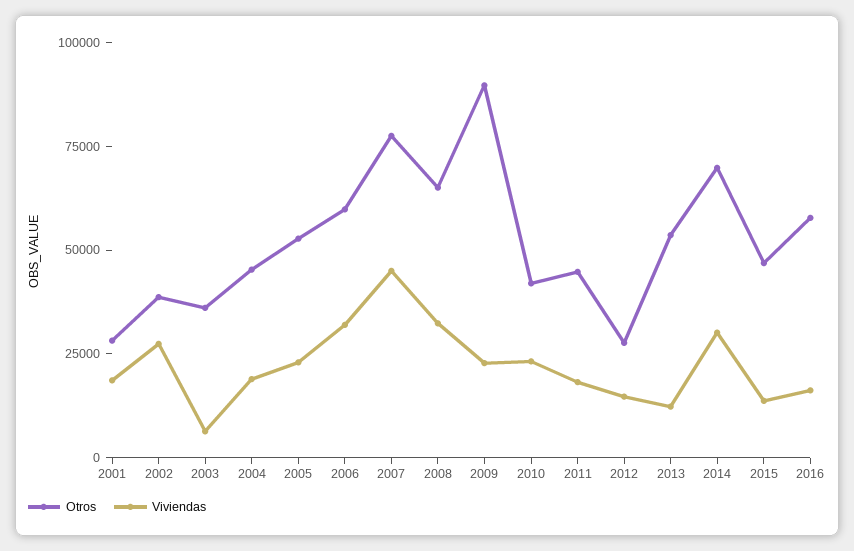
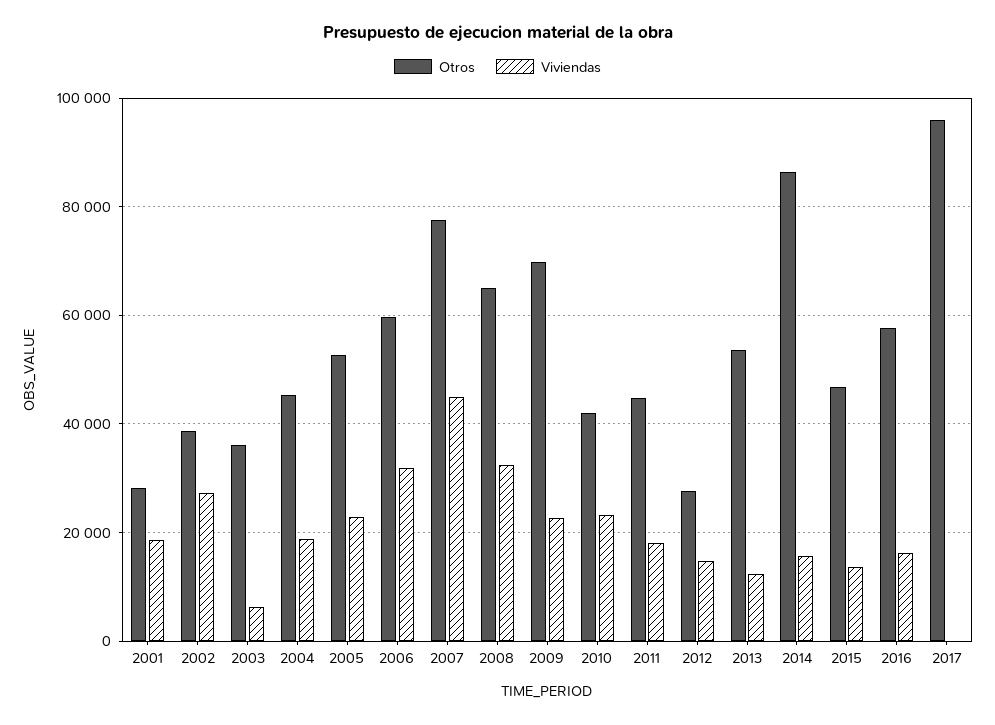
Otros, 2009: 90000 -> 70000
Otros, 2014: 70000 -> 86000
Viviendas, 2014: 30000 -> 16000
Otros, 2017: none -> 96000
Viviendas, 2017: none -> 0

